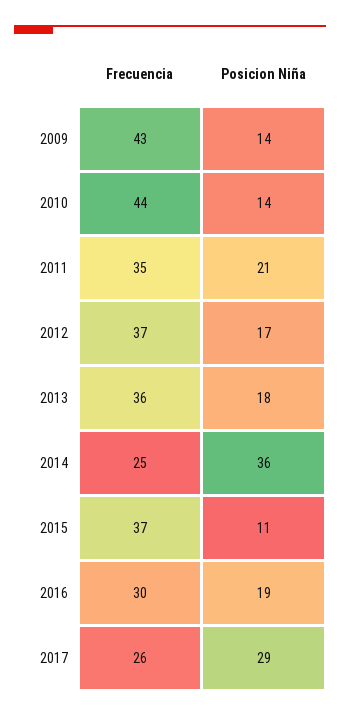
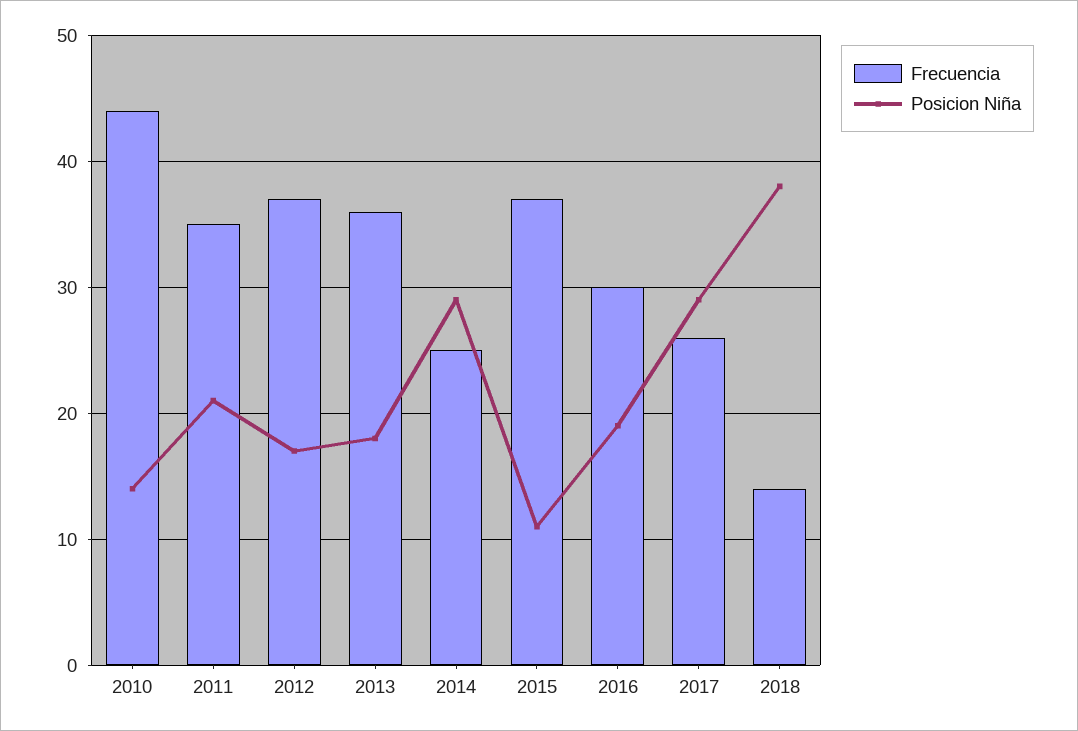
Frecuencia, 2009: 43 -> none
Posicion Niña, 2009: 14 -> none
Posicion Niña, 2014: 36 -> 29
Frecuencia, 2018: none -> 14
Posicion Niña, 2018: none -> 38

